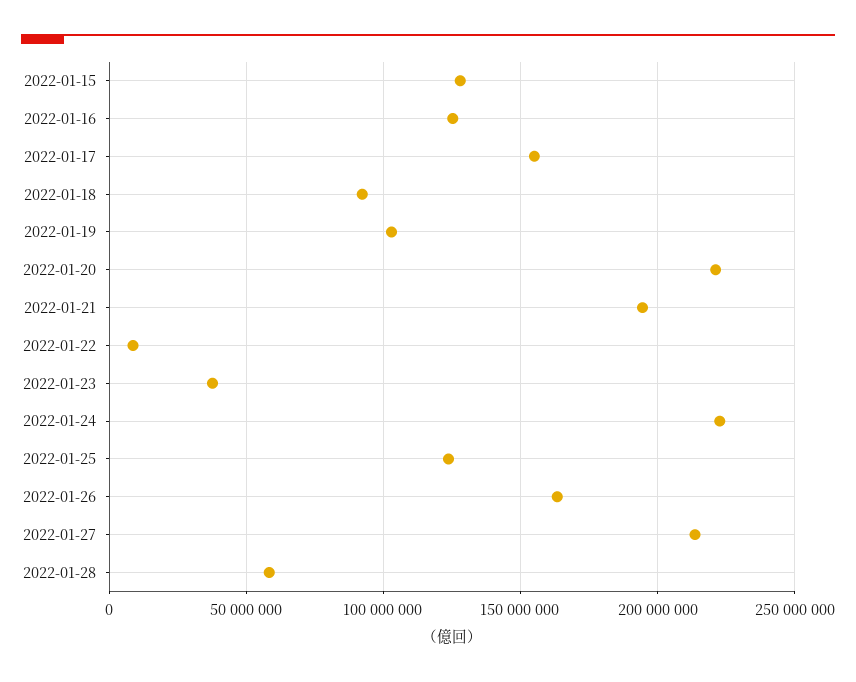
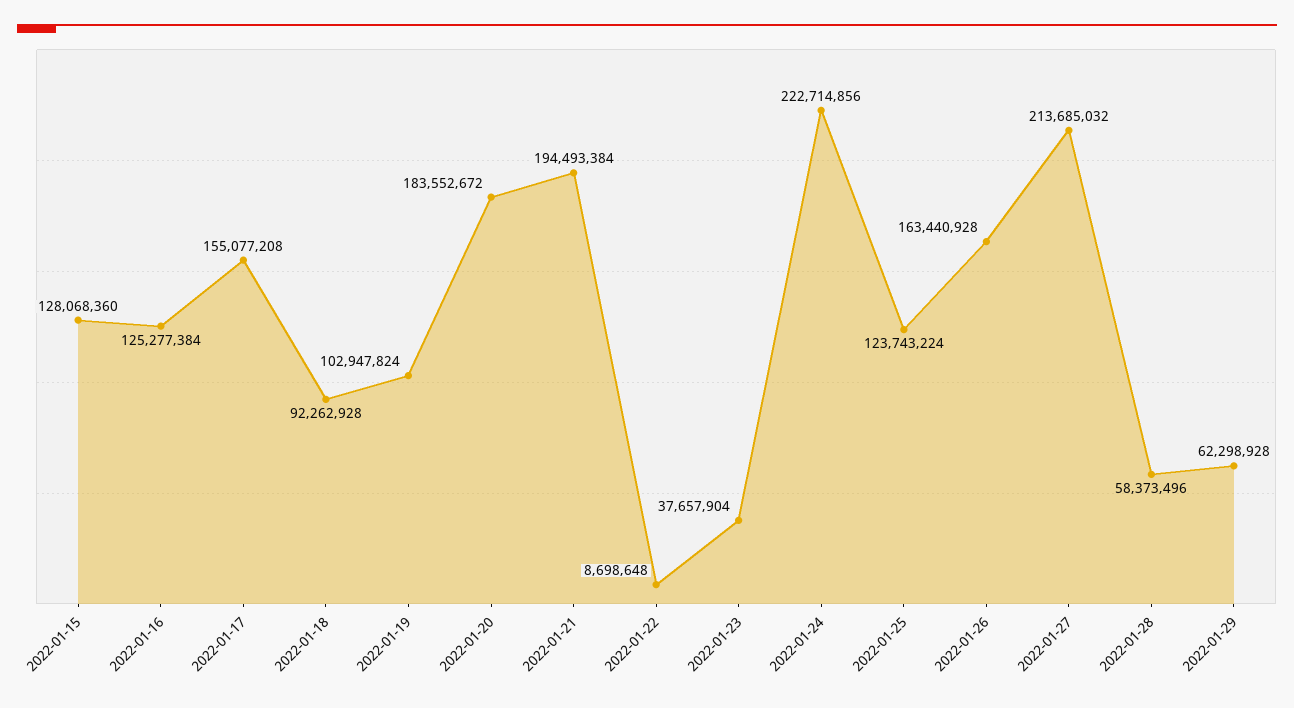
2022-01-20: 220000000 -> 183552672
2022-01-29: none -> 62298928

